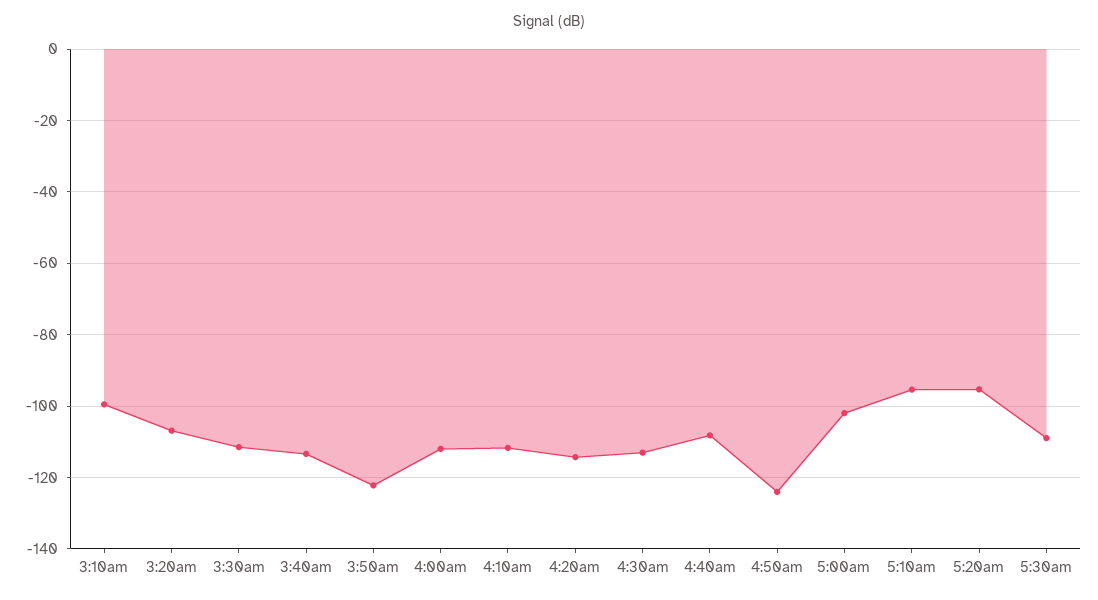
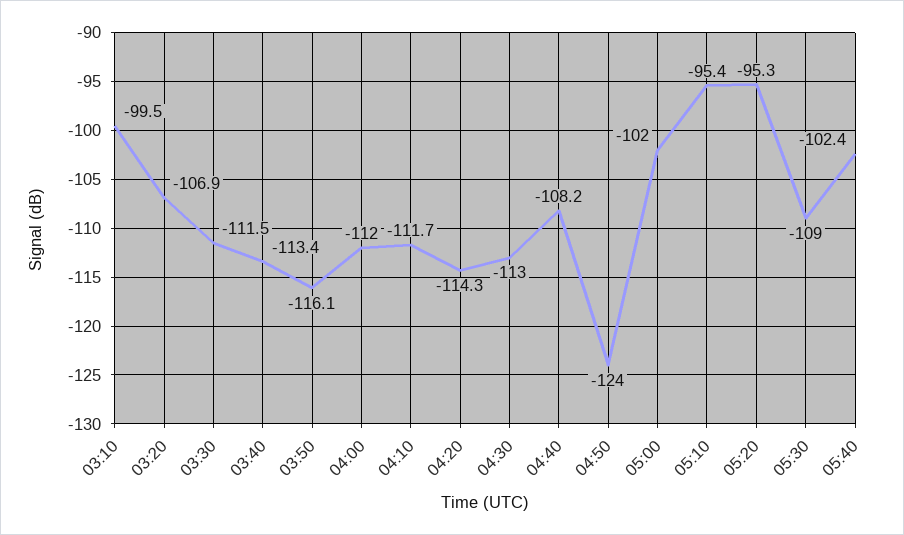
3:50am: -122 -> -116.1
05:40: none -> -102.4

